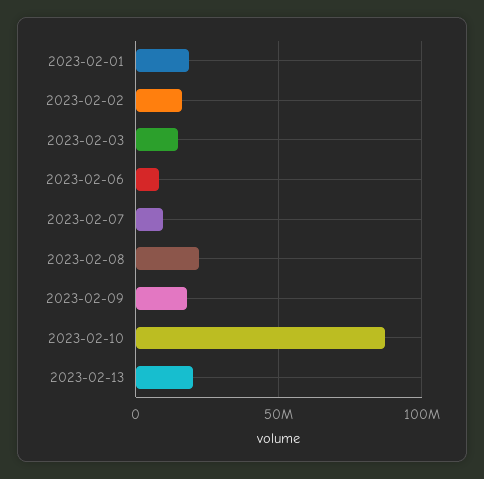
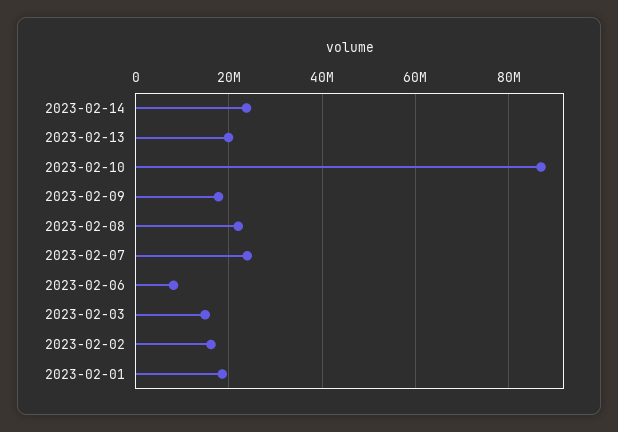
2023-02-07: 10000000 -> 24000000
2023-02-14: none -> 24000000

